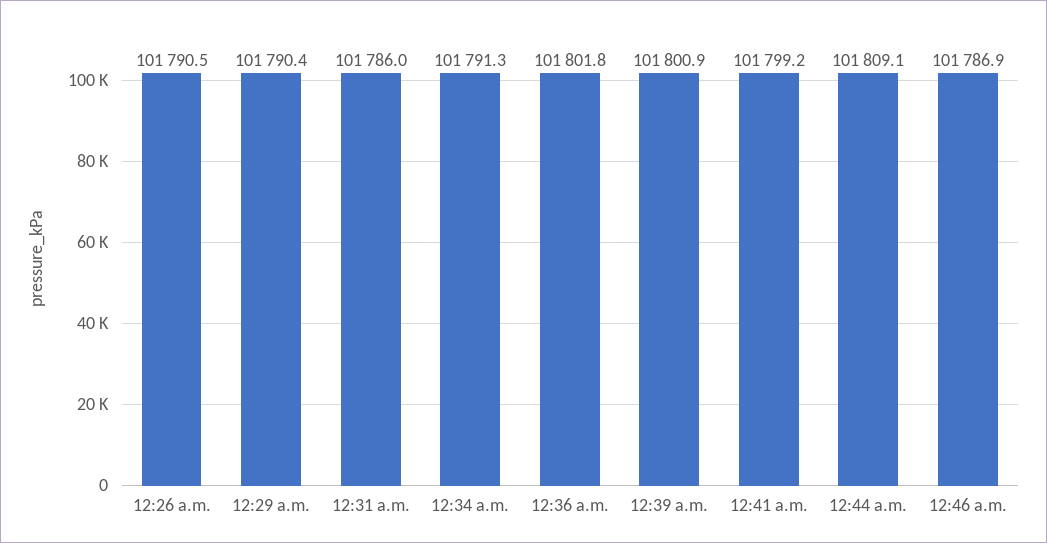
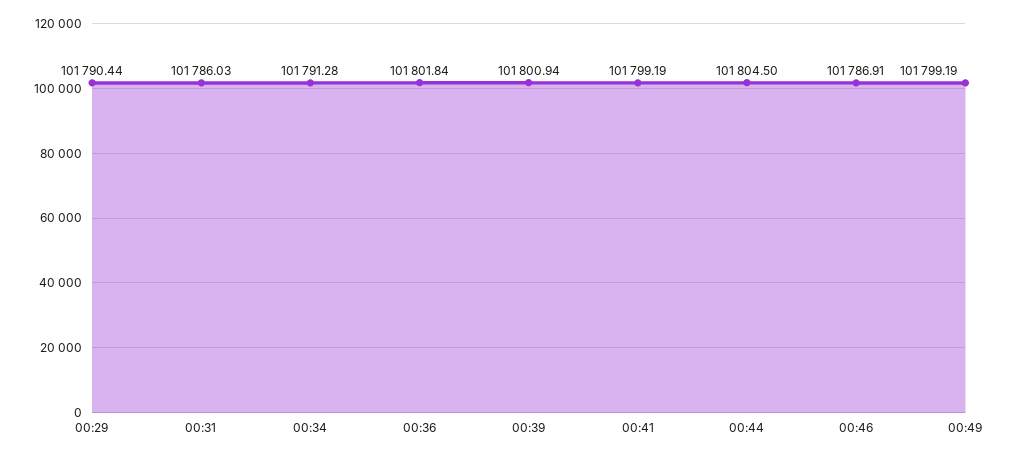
12:26 a.m.: 101790.5 -> none
12:44 a.m.: 101809.1 -> 101804.5
00:49: none -> 101799.19

